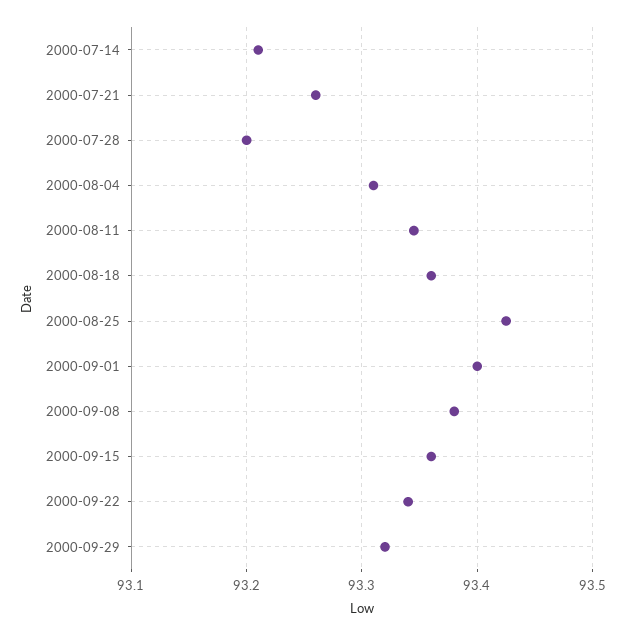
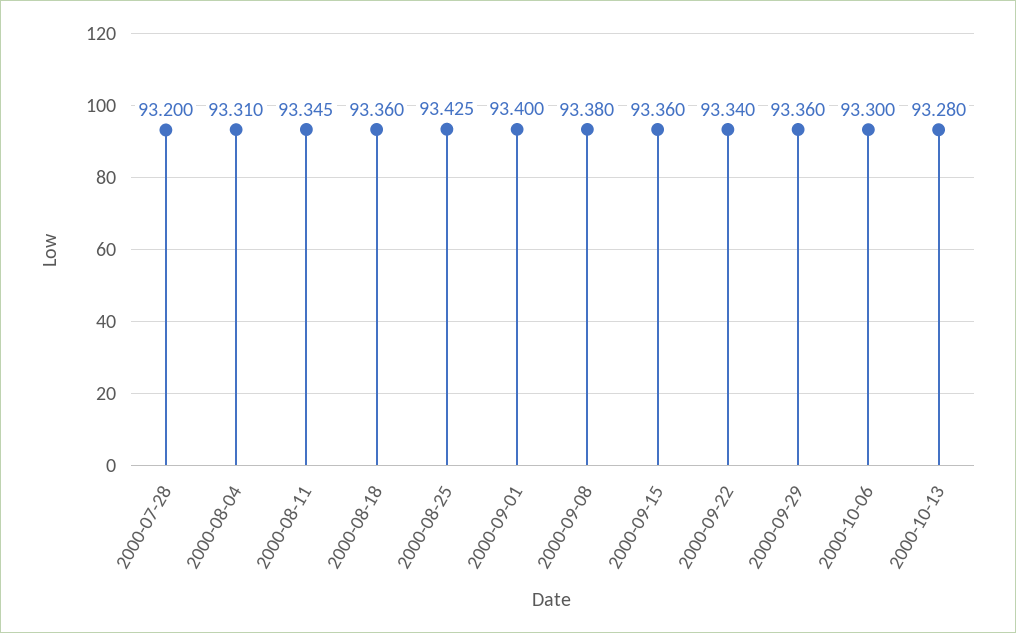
2000-07-14: 93.21 -> none
2000-07-21: 93.26 -> none
2000-09-29: 93.32 -> 93.36
2000-10-06: none -> 93.3
2000-10-13: none -> 93.28

